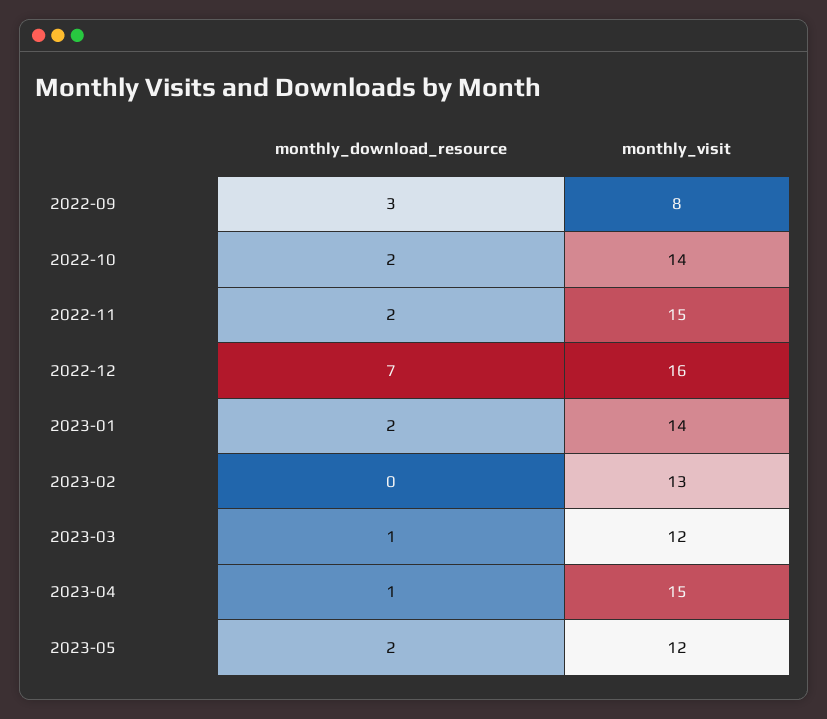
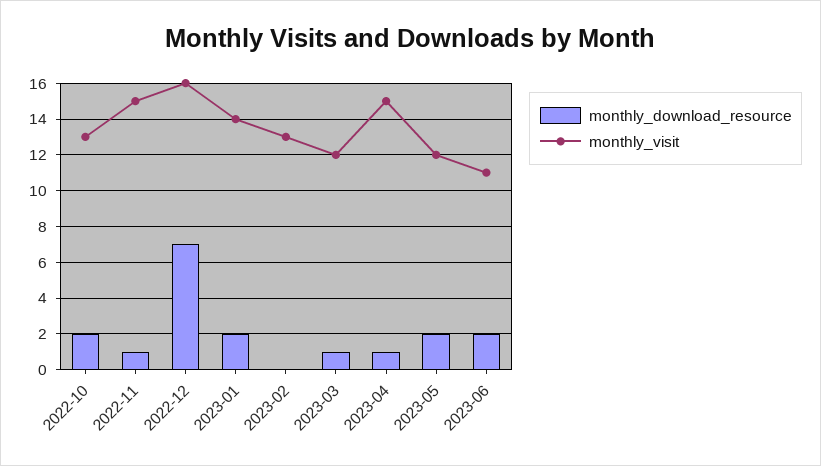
monthly_download_resource, 2022-09: 3 -> none
monthly_visit, 2022-09: 8 -> none
monthly_visit, 2022-10: 14 -> 13
monthly_download_resource, 2022-11: 2 -> 1
monthly_download_resource, 2023-06: none -> 2
monthly_visit, 2023-06: none -> 11

